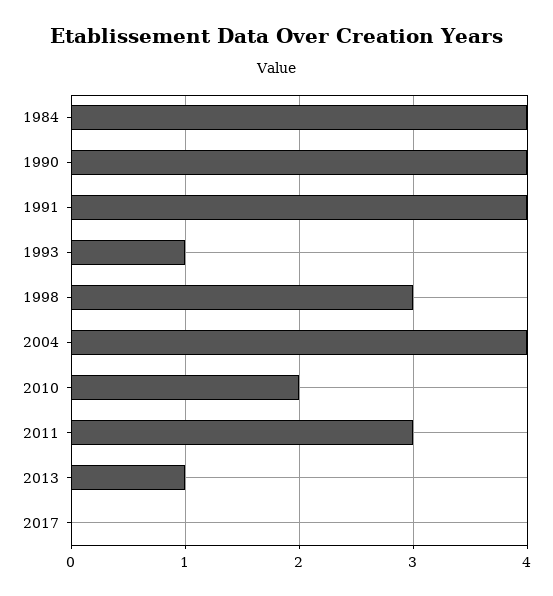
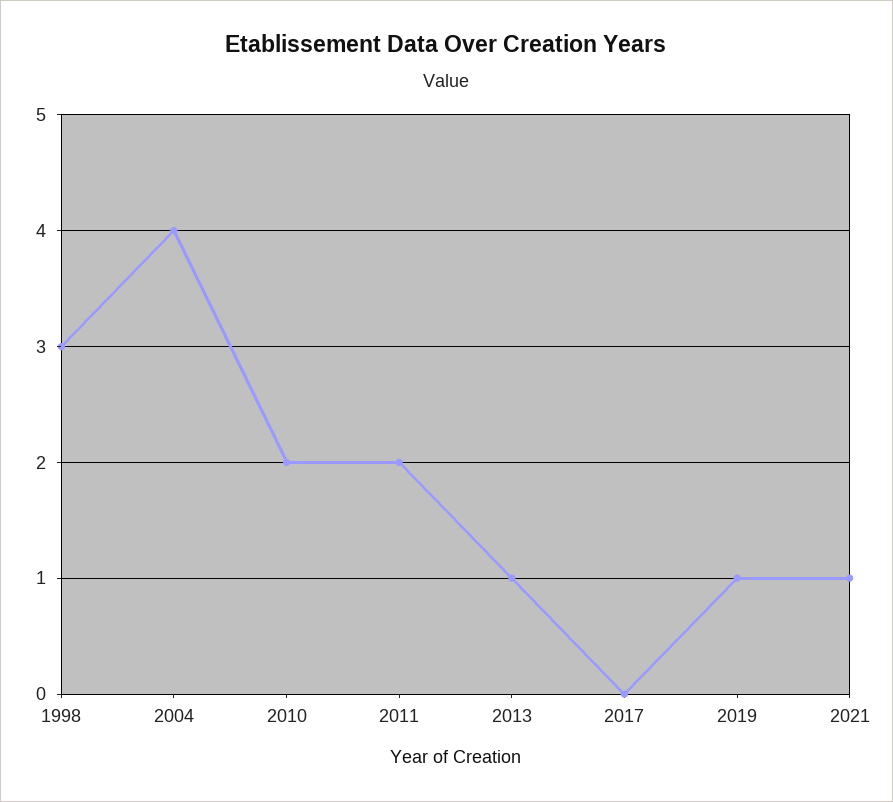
1984: 4 -> none
1990: 4 -> none
1991: 4 -> none
1993: 1 -> none
2011: 3 -> 2
2019: none -> 1
2021: none -> 1

